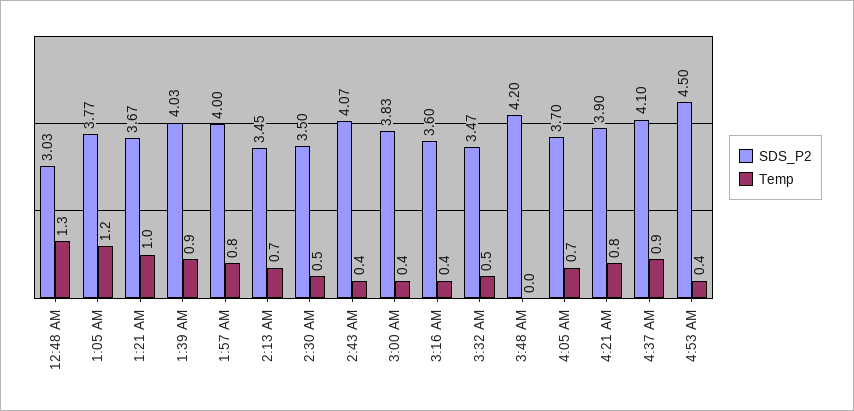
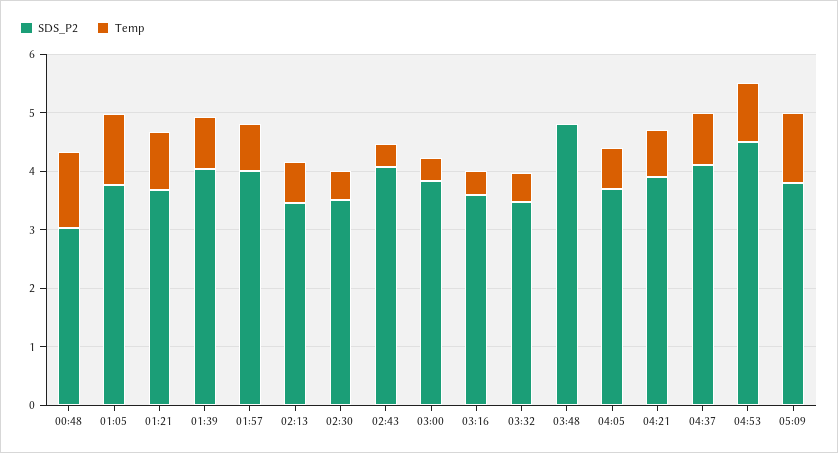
SDS_P2, 3:48 AM: 4.2 -> 4.8
Temp, 4:53 AM: 0.4 -> 1
SDS_P2, 05:09: none -> 3.8
Temp, 05:09: none -> 1.2

